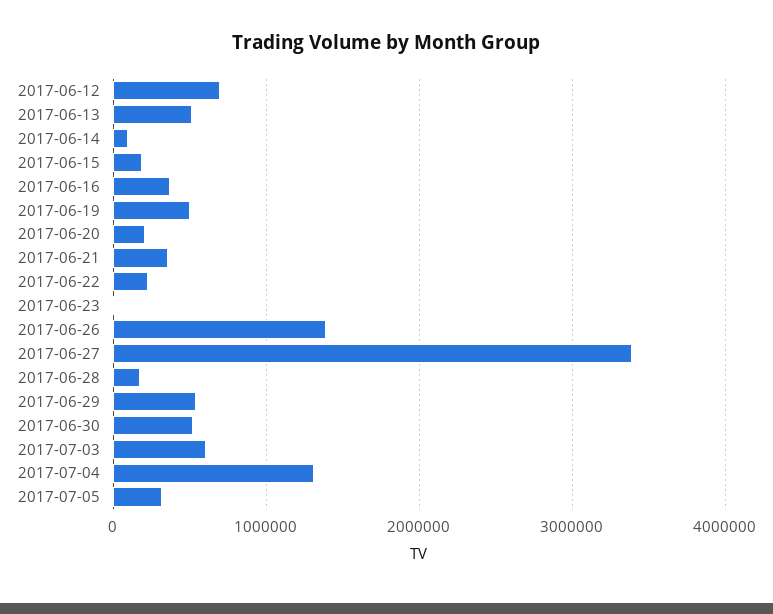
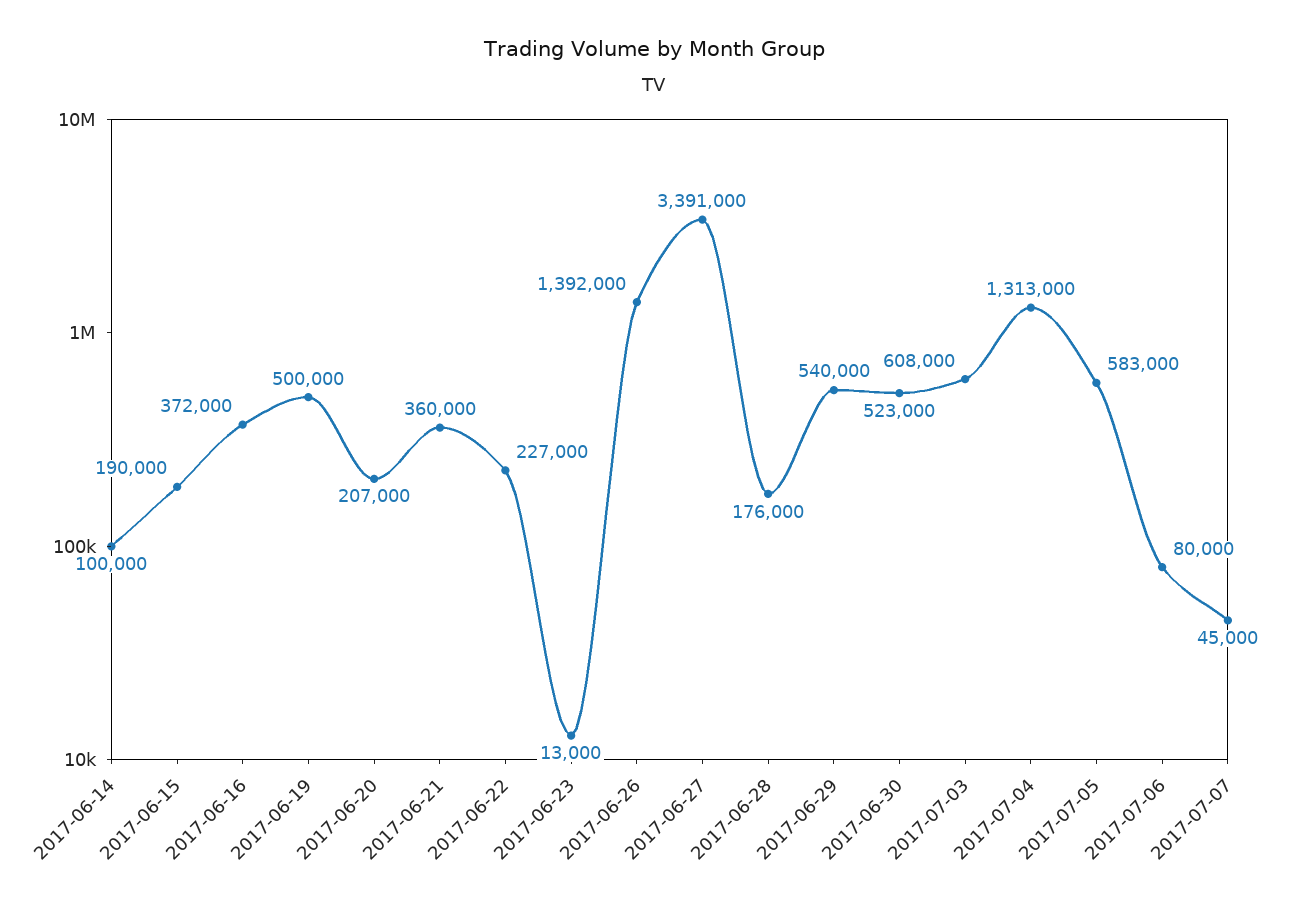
2017-06-12: 700000 -> none
2017-06-13: 500000 -> none
2017-07-05: 300000 -> 583000
2017-07-06: none -> 80000
2017-07-07: none -> 45000

